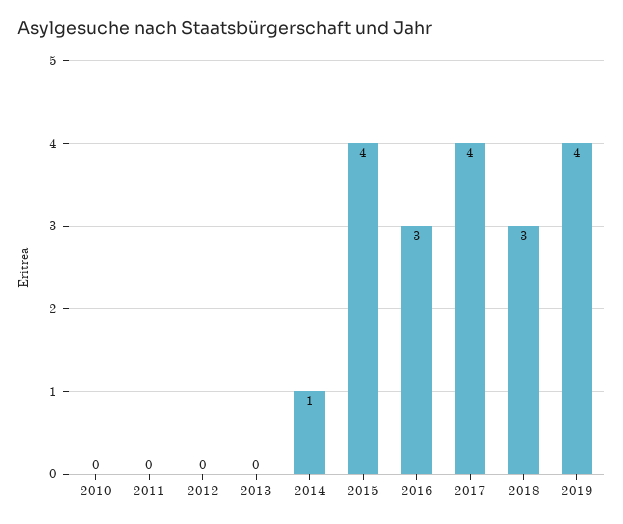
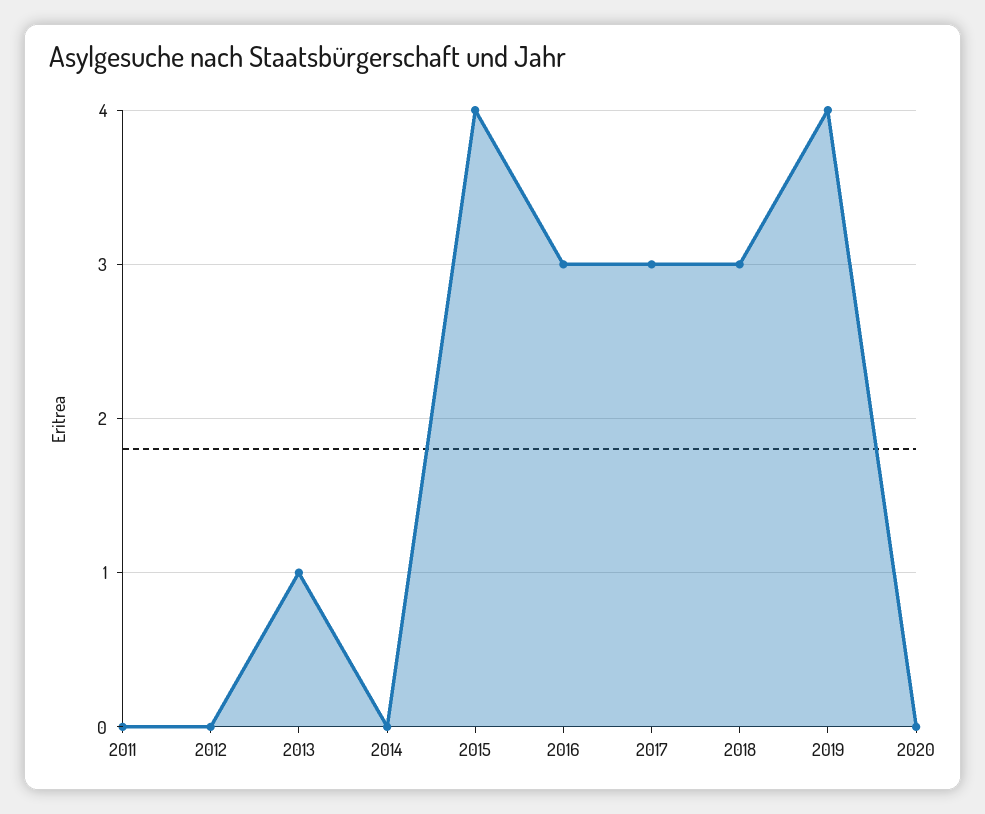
2010: 0 -> none
2013: 0 -> 1
2014: 1 -> 0
2017: 4 -> 3
2020: none -> 0

